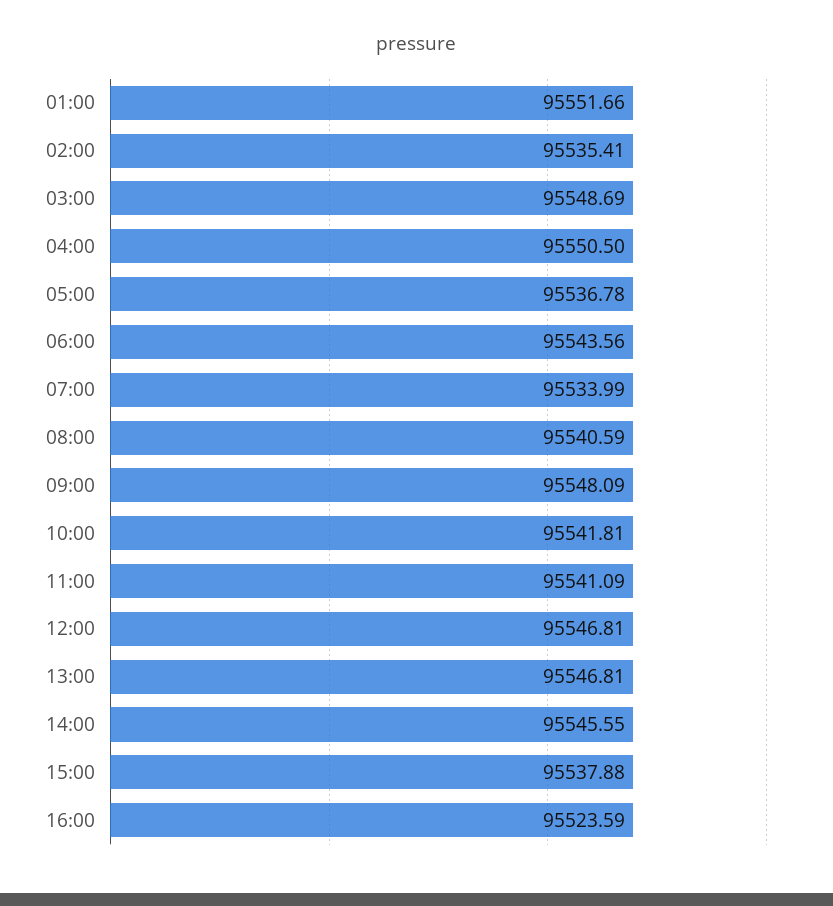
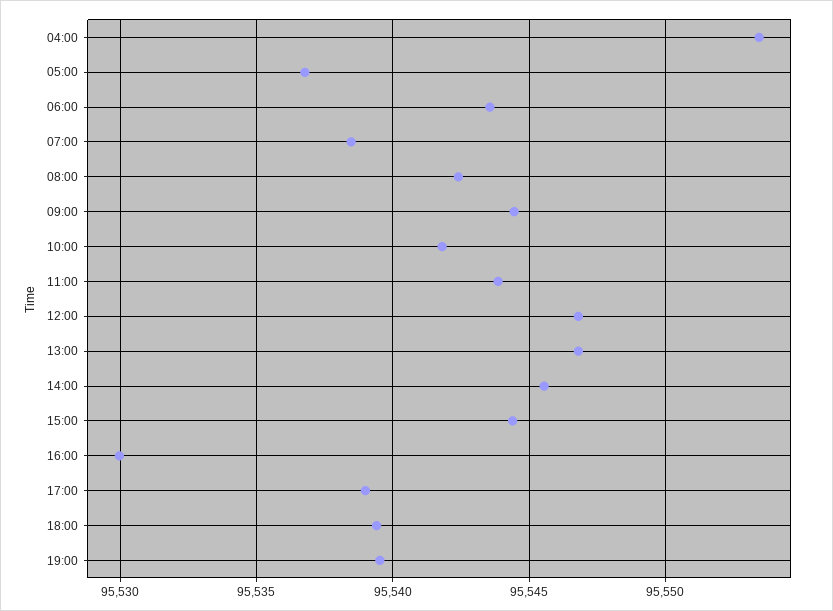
01:00: 95551.66 -> none
02:00: 95535.41 -> none
03:00: 95548.69 -> none
04:00: 95550.5 -> 95553.5
07:00: 95533.99 -> 95538.5
08:00: 95540.59 -> 95542.5
09:00: 95548.09 -> 95544.5
11:00: 95541.09 -> 95544
15:00: 95537.88 -> 95544.5
16:00: 95523.59 -> 95530
17:00: none -> 95539
18:00: none -> 95539.5
19:00: none -> 95539.5

